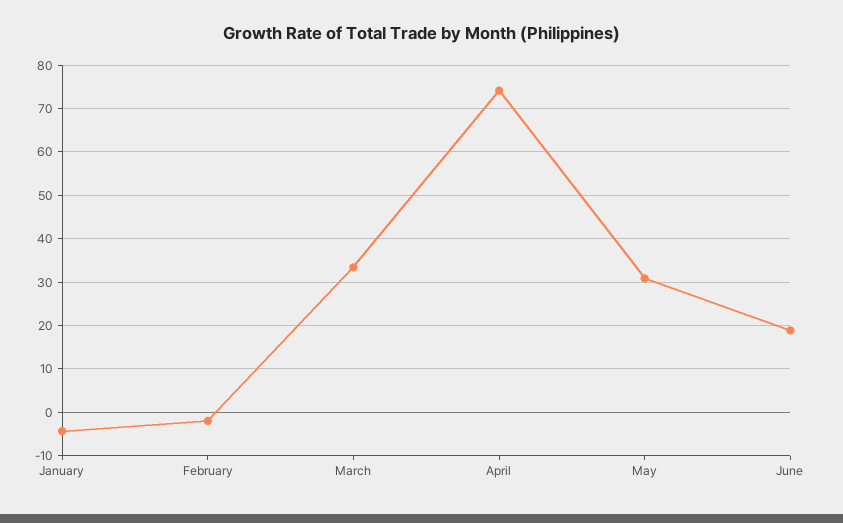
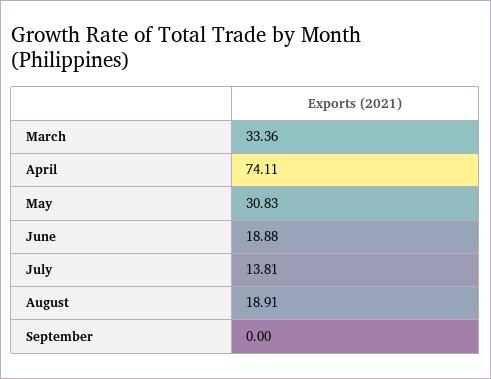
January: -4 -> none
February: -2 -> none
July: none -> 13.81
August: none -> 18.91
September: none -> 0

